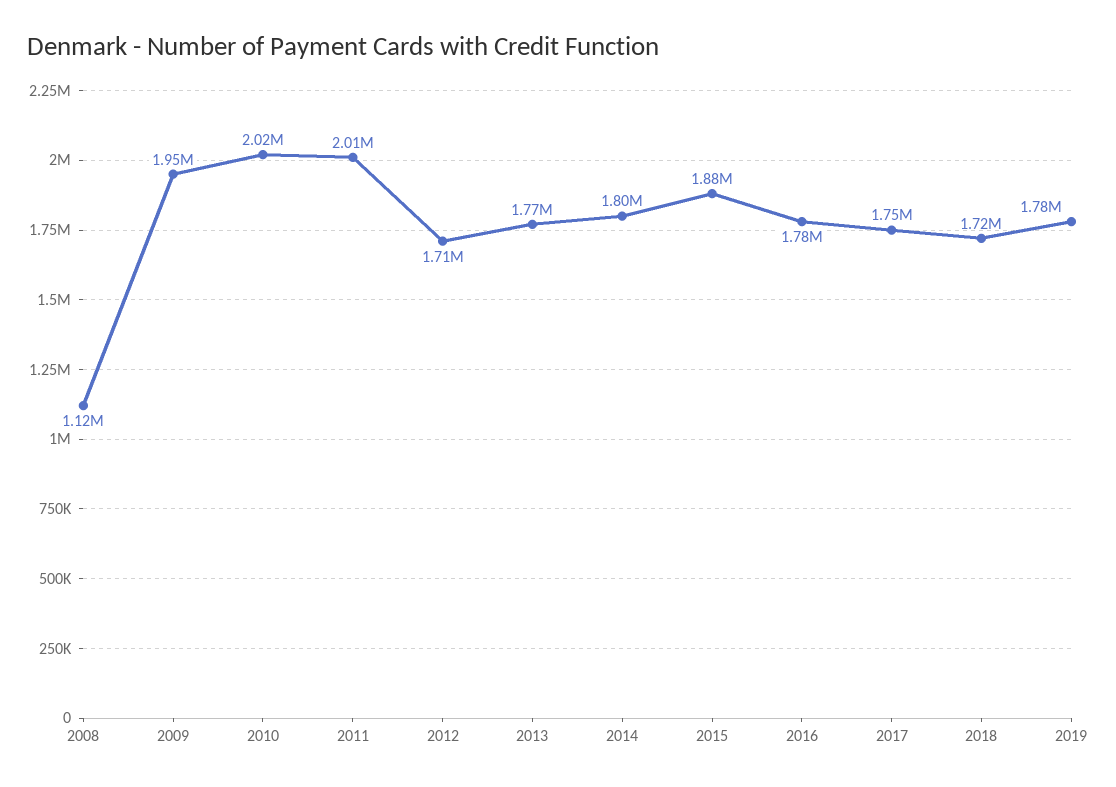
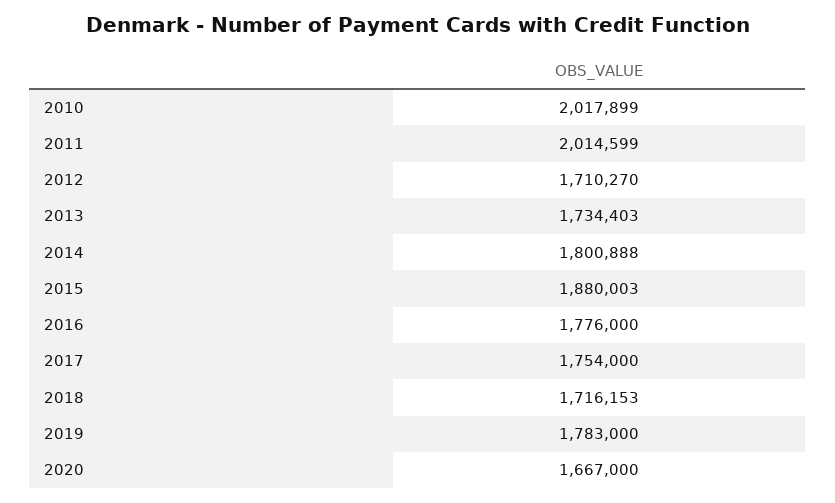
2008: 1120000 -> none
2009: 1950000 -> none
2013: 1770000 -> 1734403
2020: none -> 1667000

